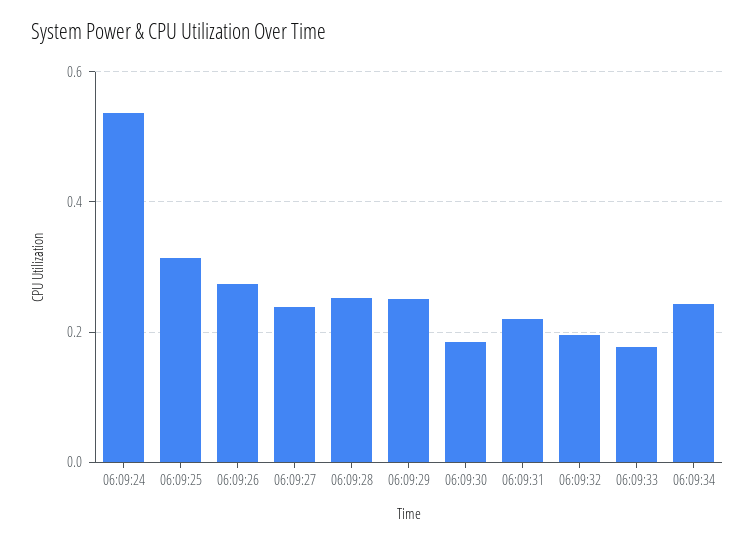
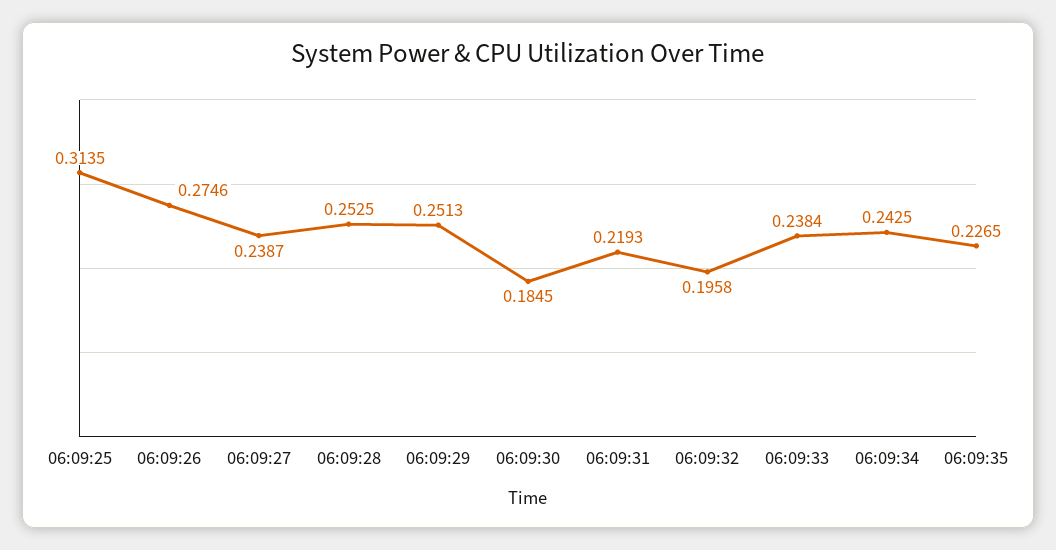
06:09:24: 0.54 -> none
06:09:33: 0.18 -> 0.2384
06:09:35: none -> 0.2265

